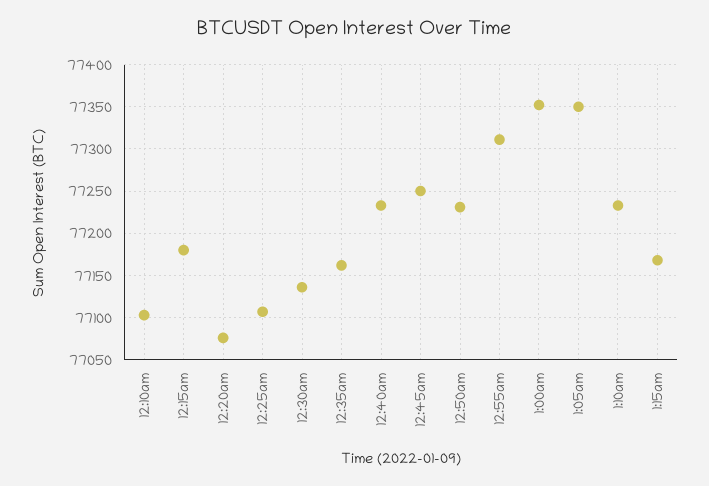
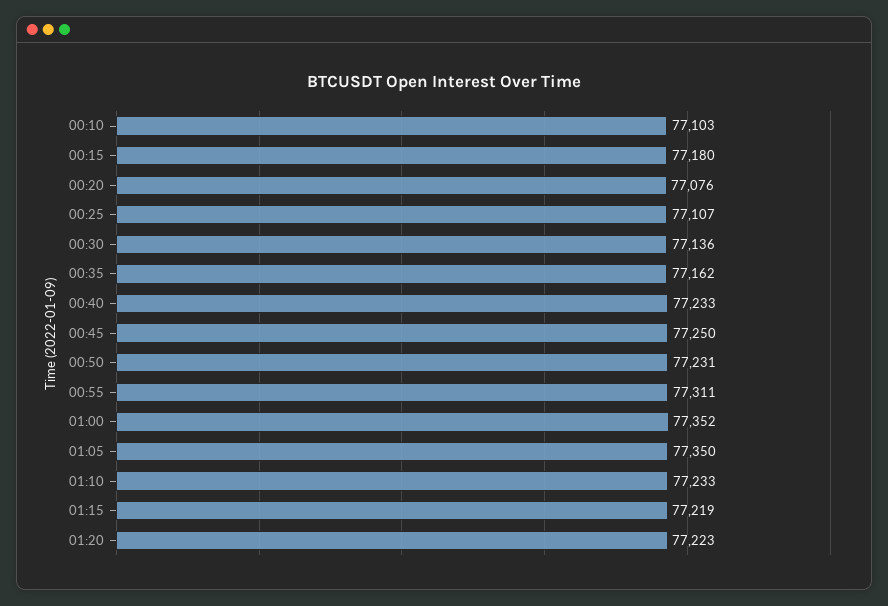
1:15am: 77170 -> 77219
01:20: none -> 77223

